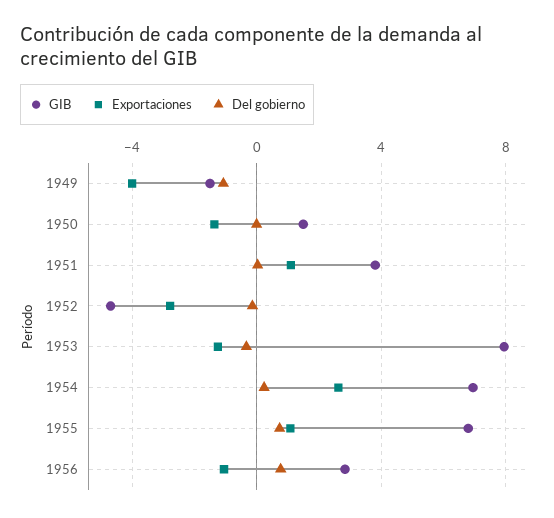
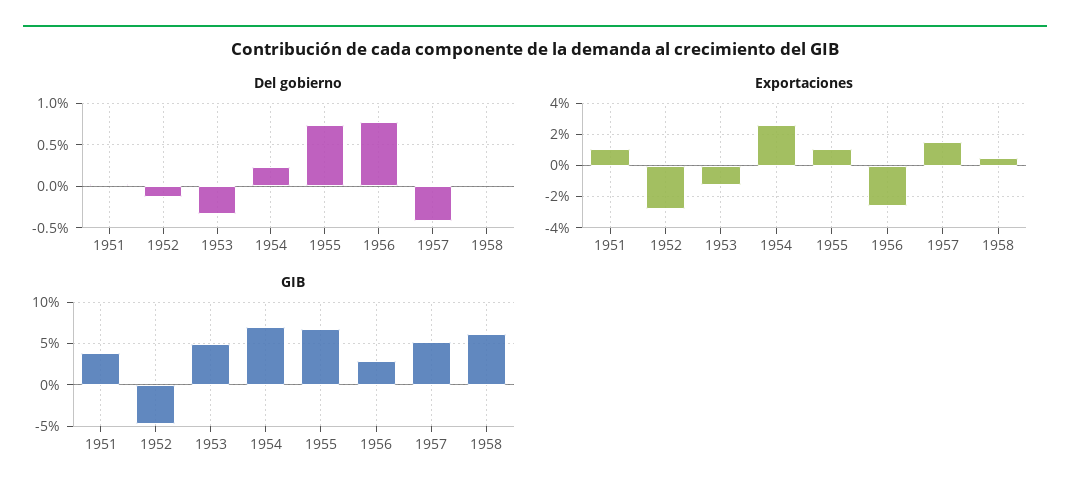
GIB, 1949: -1.5 -> none
Exportaciones, 1949: -4 -> none
Del gobierno, 1949: -1 -> none
GIB, 1950: 1.5 -> none
Exportaciones, 1950: -1.5 -> none
Del gobierno, 1950: 0 -> none
GIB, 1953: 8 -> 5
Exportaciones, 1956: -1 -> -2.5
Del gobierno, 1957: none -> -0.4
Del gobierno, 1958: none -> 0
Exportaciones, 1957: none -> 1.5
Exportaciones, 1958: none -> 0.5
GIB, 1957: none -> 5
GIB, 1958: none -> 6

